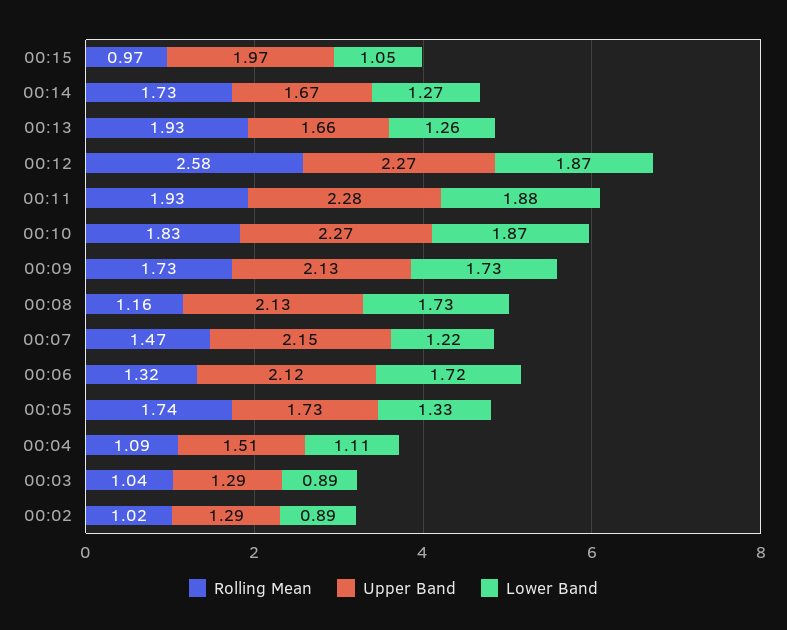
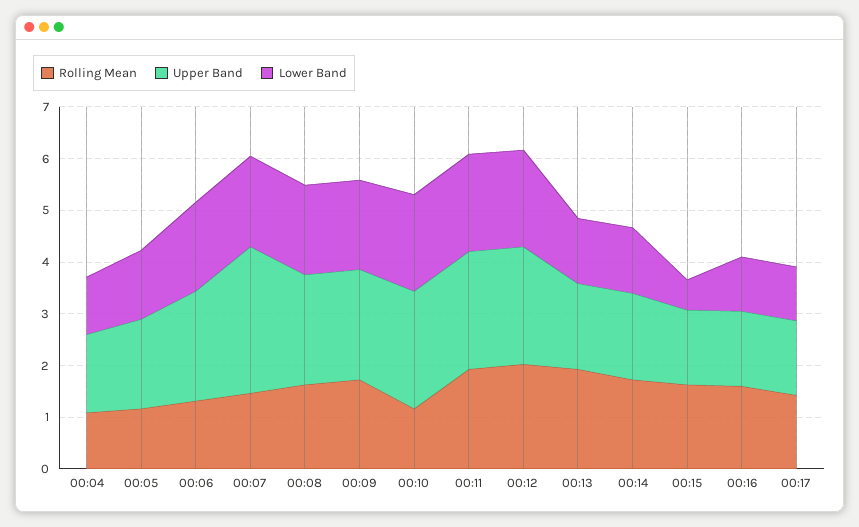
Rolling Mean, 00:15: 0.97 -> 1.6
Upper Band, 00:15: 1.97 -> 1.4
Lower Band, 00:15: 1.05 -> 0.6
Rolling Mean, 00:12: 2.58 -> 2
Rolling Mean, 00:10: 1.83 -> 1.2
Rolling Mean, 00:08: 1.16 -> 1.6
Upper Band, 00:07: 2.15 -> 2.8
Lower Band, 00:07: 1.22 -> 1.8
Rolling Mean, 00:05: 1.74 -> 1.2
Rolling Mean, 00:03: 1.04 -> none
Upper Band, 00:03: 1.29 -> none
Lower Band, 00:03: 0.89 -> none
Rolling Mean, 00:02: 1.02 -> none
Upper Band, 00:02: 1.29 -> none
Lower Band, 00:02: 0.89 -> none
Rolling Mean, 00:16: none -> 1.6
Upper Band, 00:16: none -> 1.4
Lower Band, 00:16: none -> 1
Rolling Mean, 00:17: none -> 1.4
Upper Band, 00:17: none -> 1.4
Lower Band, 00:17: none -> 1

